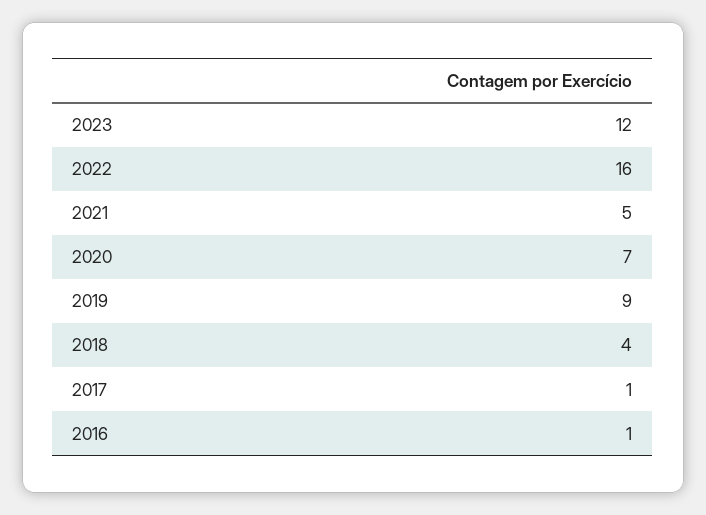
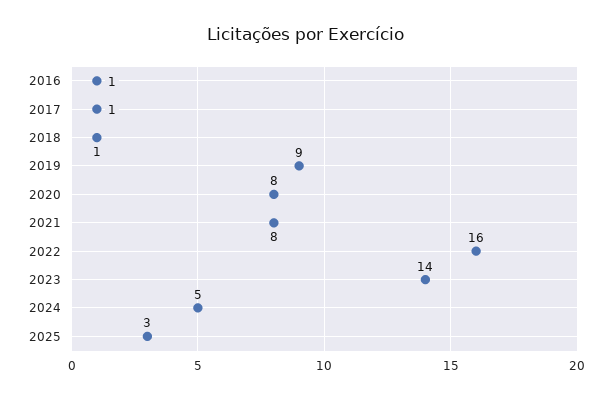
2023: 12 -> 14
2021: 5 -> 8
2020: 7 -> 8
2018: 4 -> 1
2024: none -> 5
2025: none -> 3

